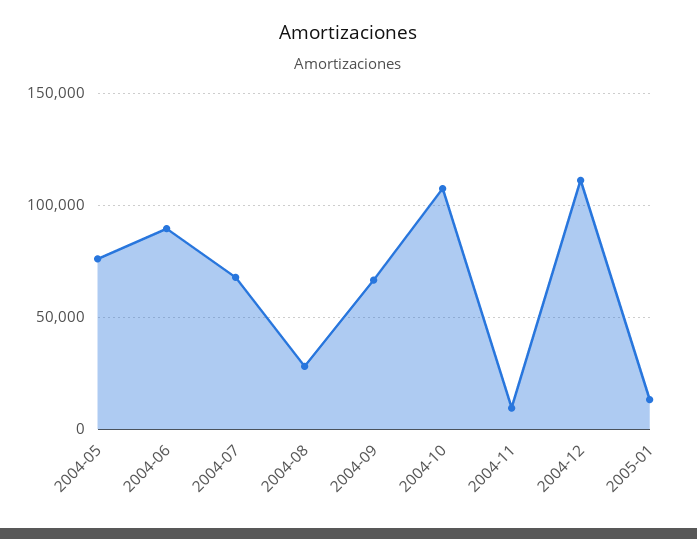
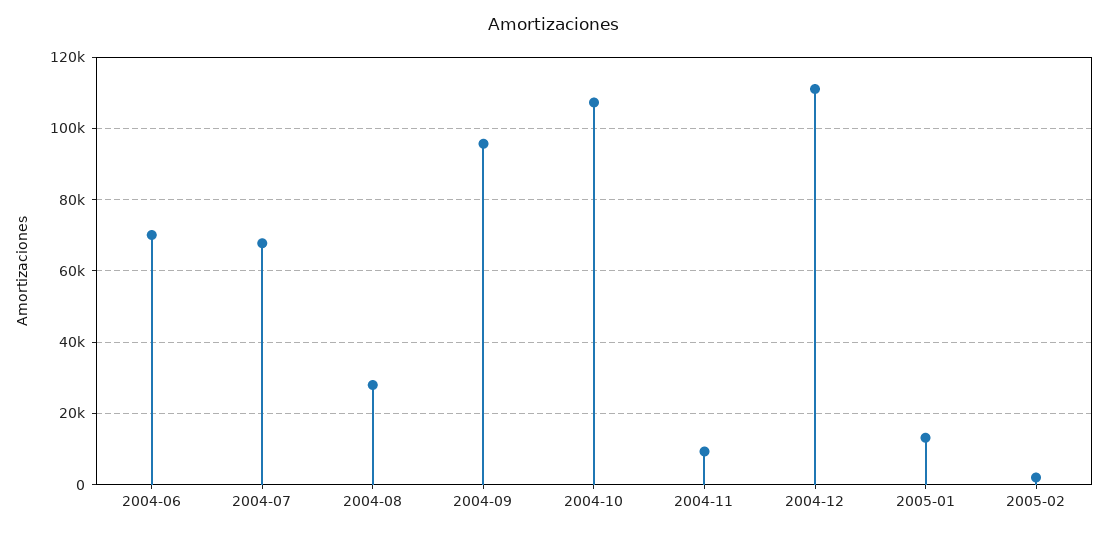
2004-05: 75000 -> none
2004-06: 90000 -> 70000
2004-09: 65000 -> 96000
2005-02: none -> 2000

